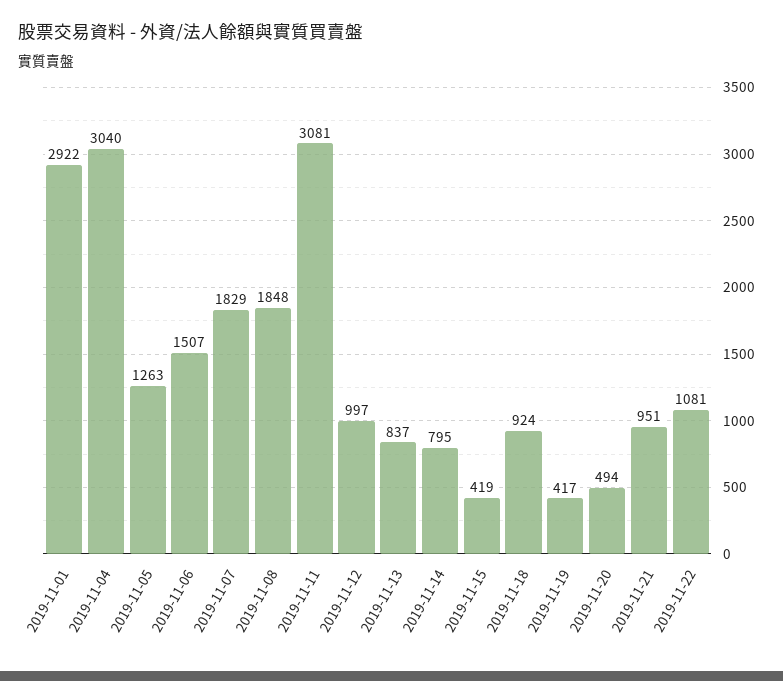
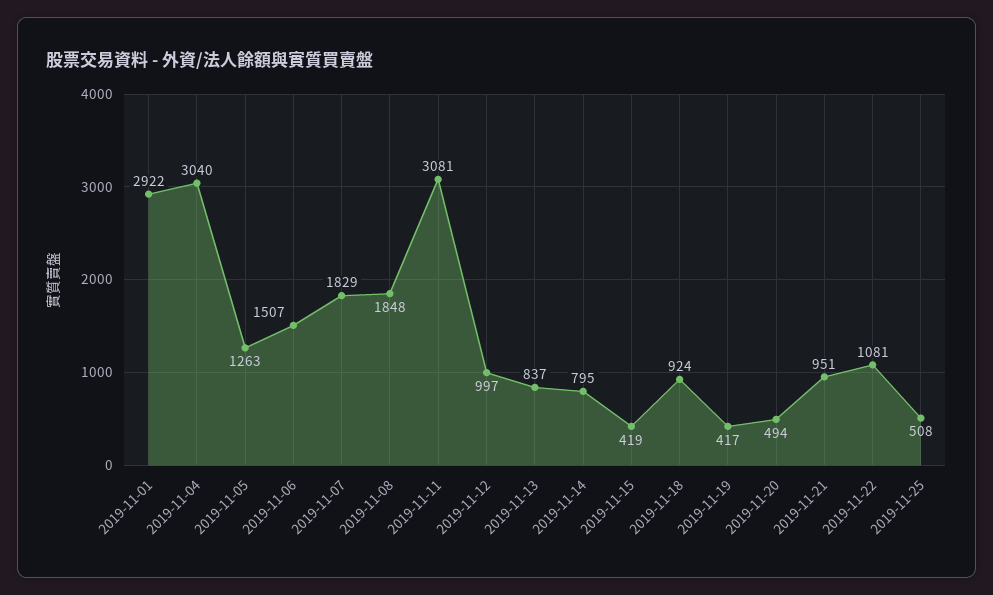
2019-11-25: none -> 508

